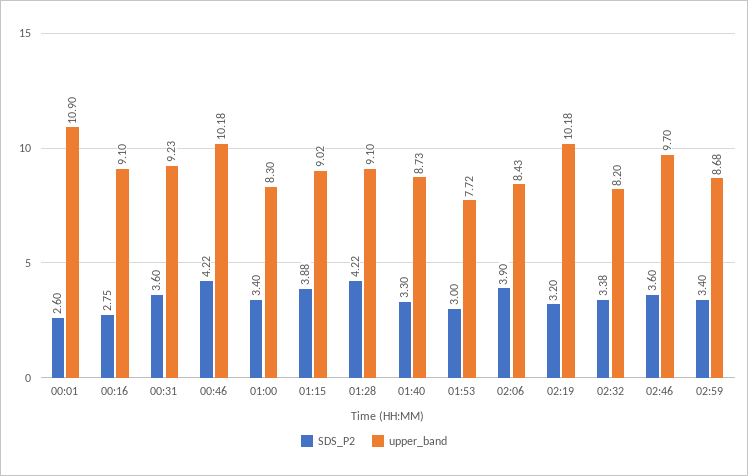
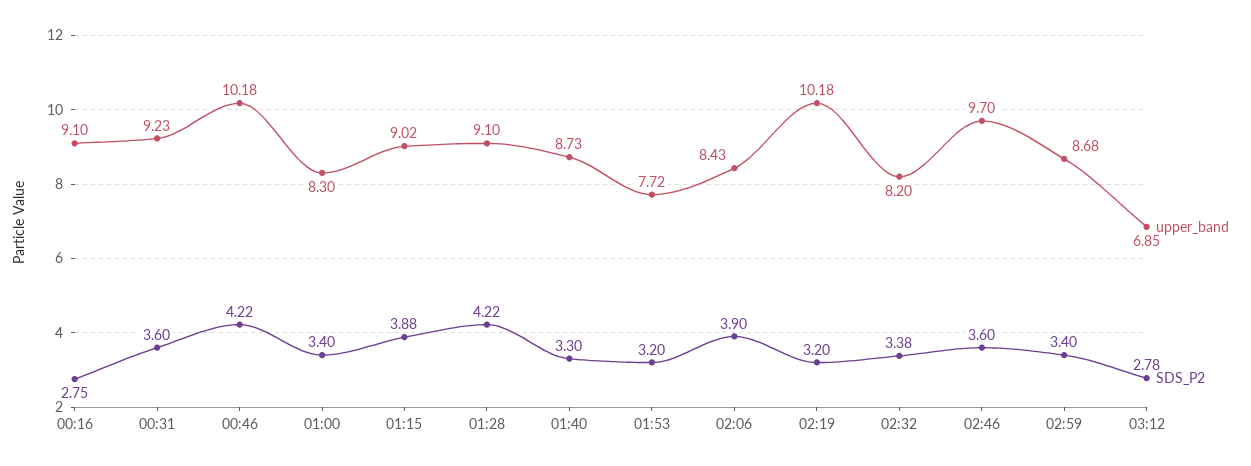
SDS_P2, 00:01: 2.6 -> none
upper_band, 00:01: 10.9 -> none
SDS_P2, 01:53: 3 -> 3.2
upper_band, 03:12: none -> 6.85
SDS_P2, 03:12: none -> 2.78

